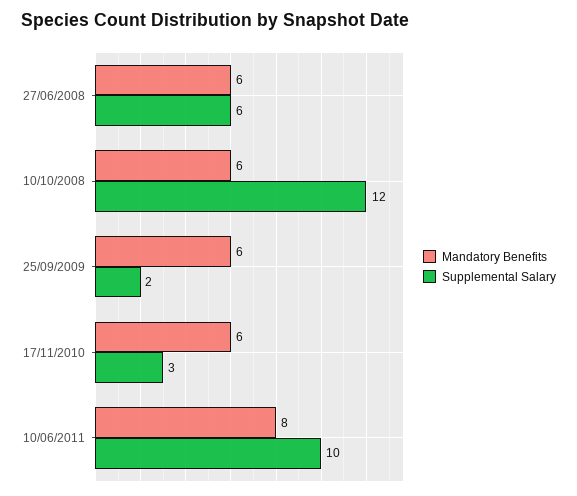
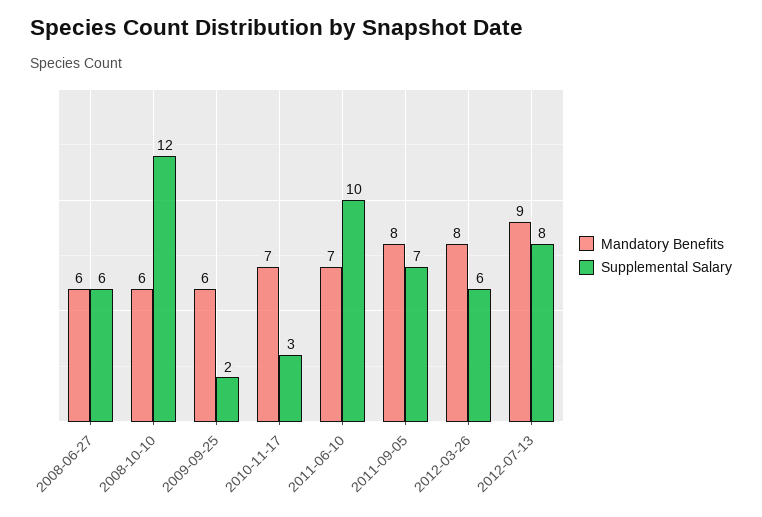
Mandatory Benefits, 17/11/2010: 6 -> 7
Mandatory Benefits, 10/06/2011: 8 -> 7
Mandatory Benefits, 2011-09-05: none -> 8
Supplemental Salary, 2011-09-05: none -> 7
Mandatory Benefits, 2012-03-26: none -> 8
Supplemental Salary, 2012-03-26: none -> 6
Mandatory Benefits, 2012-07-13: none -> 9
Supplemental Salary, 2012-07-13: none -> 8

